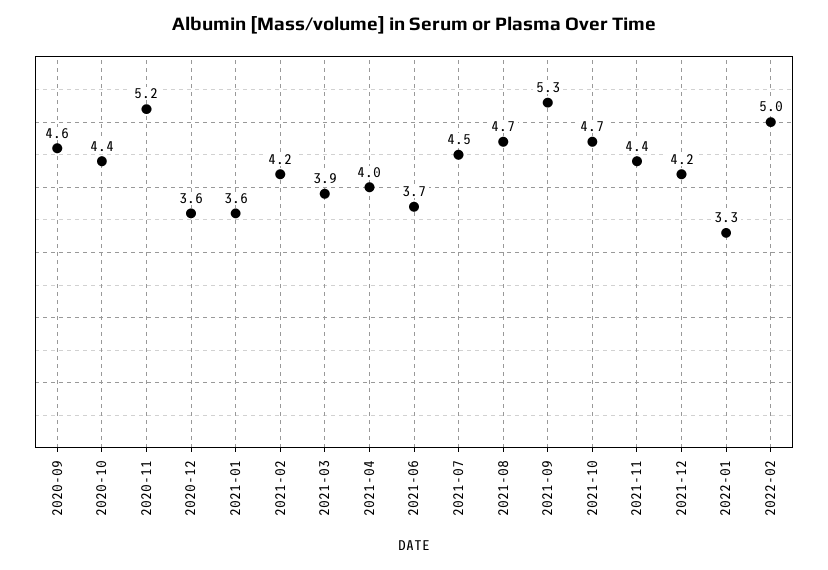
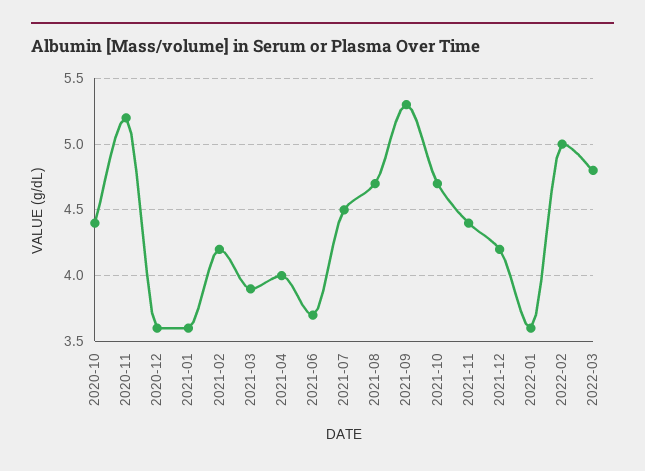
2020-09: 4.6 -> none
2022-01: 3.3 -> 3.6
2022-03: none -> 4.8

